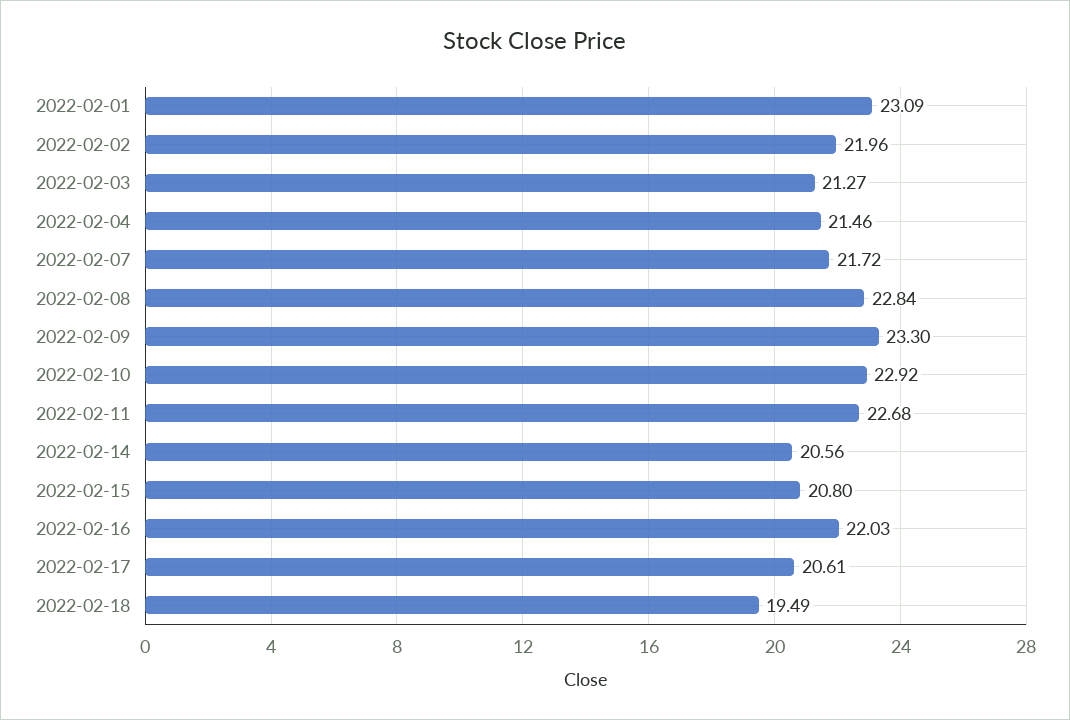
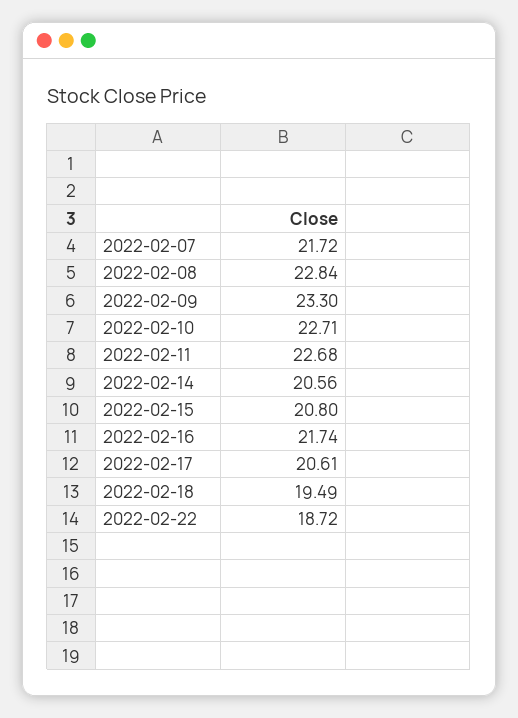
2022-02-01: 23.09 -> none
2022-02-02: 21.96 -> none
2022-02-03: 21.27 -> none
2022-02-04: 21.46 -> none
2022-02-10: 22.92 -> 22.71
2022-02-16: 22.03 -> 21.74
2022-02-22: none -> 18.72

